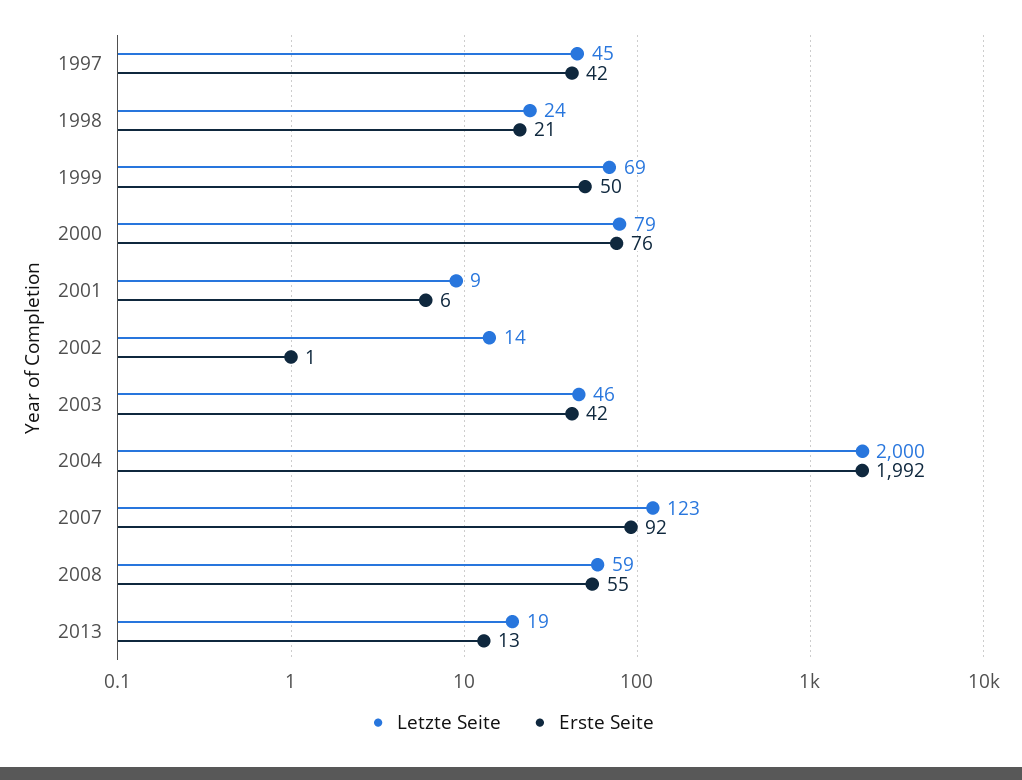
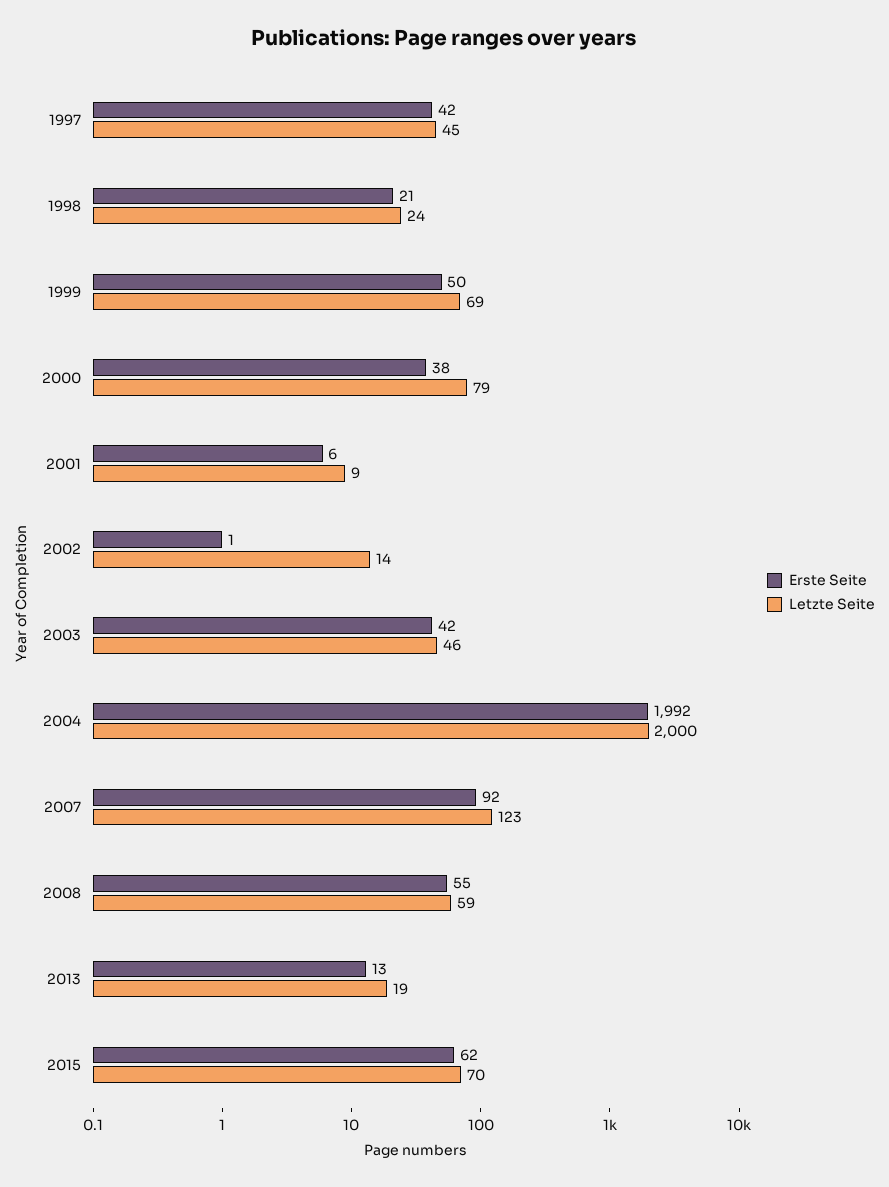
Erste Seite, 2000: 76 -> 38
Erste Seite, 2015: none -> 62
Letzte Seite, 2015: none -> 70

